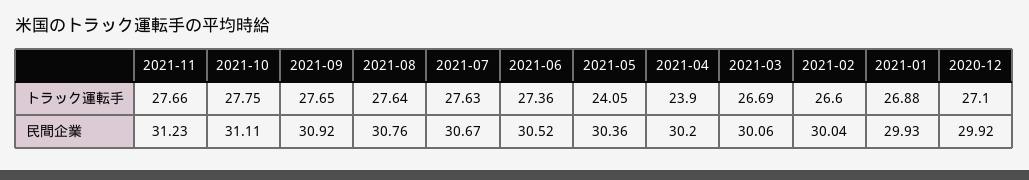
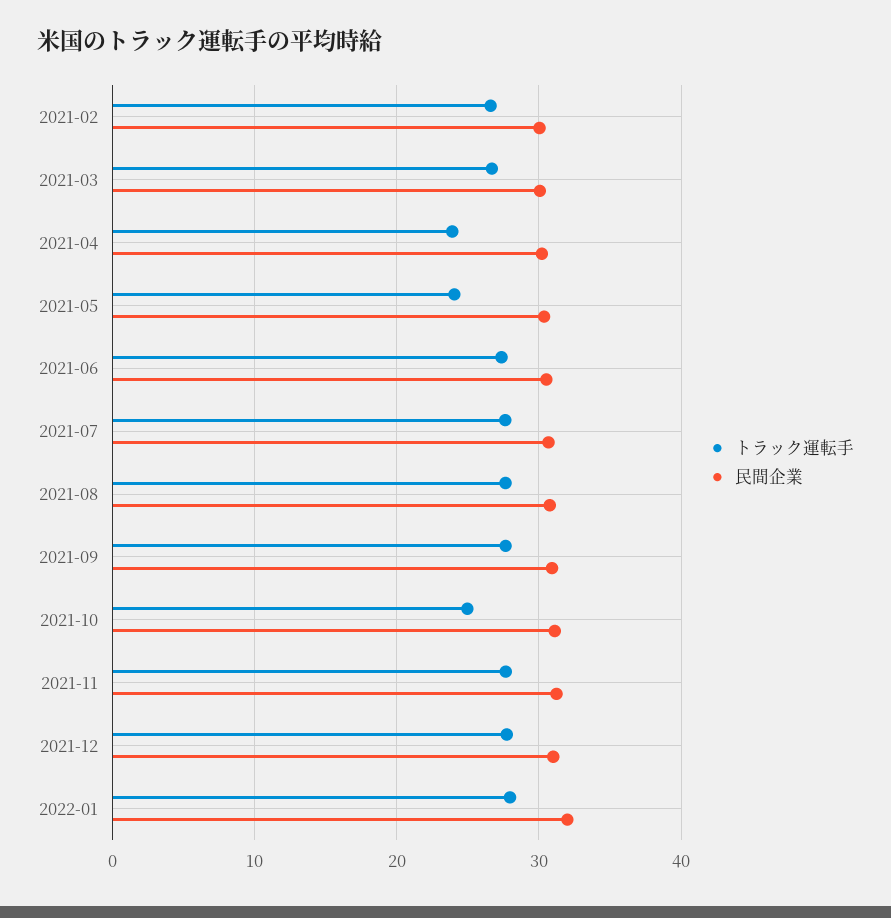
トラック運転手, 2021-10: 27.75 -> 25
トラック運転手, 2021-01: 26.88 -> none
トラック運転手, 2020-12: 27.1 -> none
民間企業, 2021-01: 29.93 -> none
民間企業, 2020-12: 29.92 -> none
トラック運転手, 2021-12: none -> 28
民間企業, 2021-12: none -> 31
トラック運転手, 2022-01: none -> 28
民間企業, 2022-01: none -> 32

